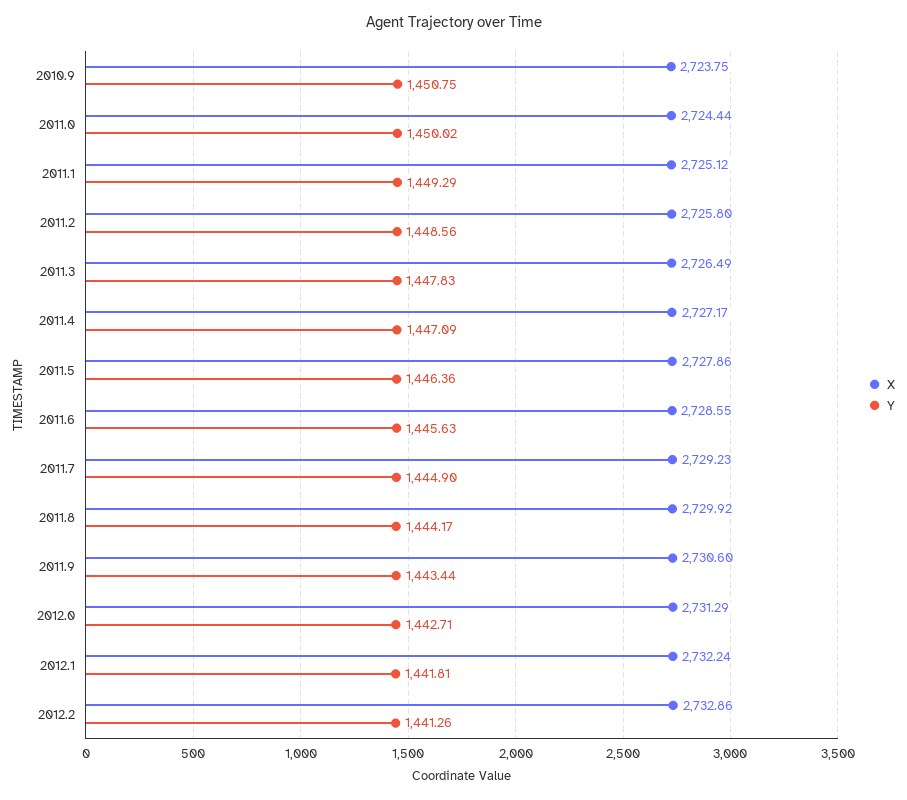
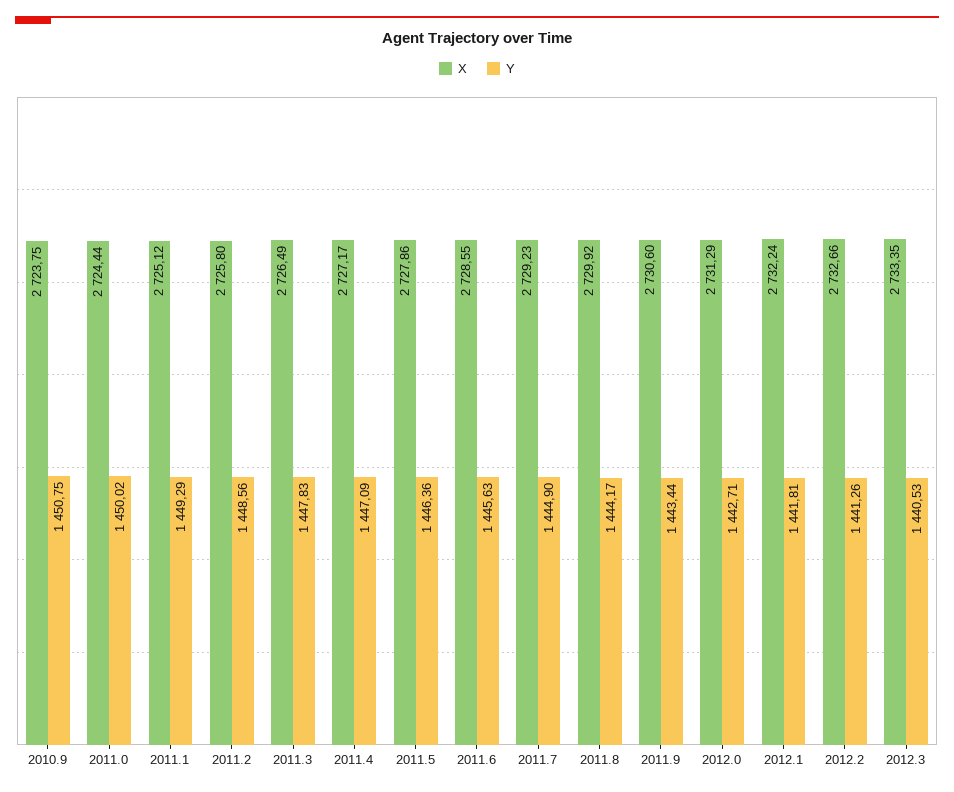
X, 2012.2: 2732.86 -> 2732.66
X, 2012.3: none -> 2733.35
Y, 2012.3: none -> 1440.53

